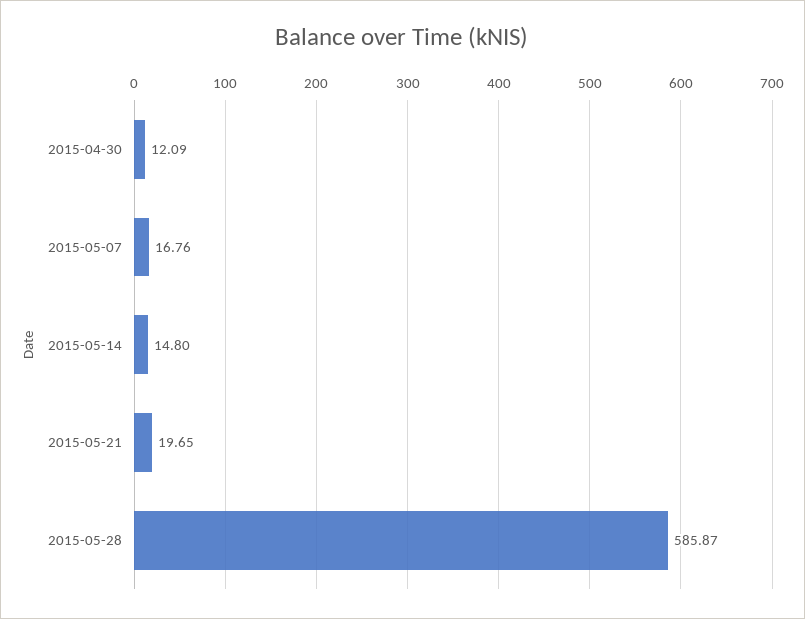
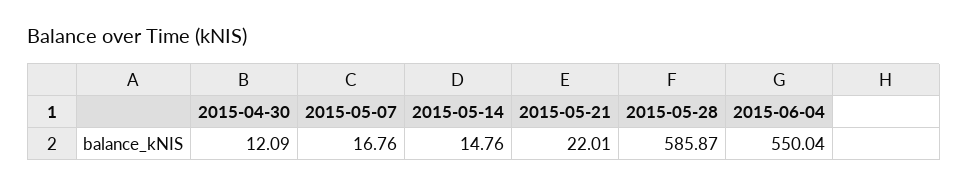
2015-05-14: 14.8 -> 14.76
2015-05-21: 19.65 -> 22.01
2015-06-04: none -> 550.04

